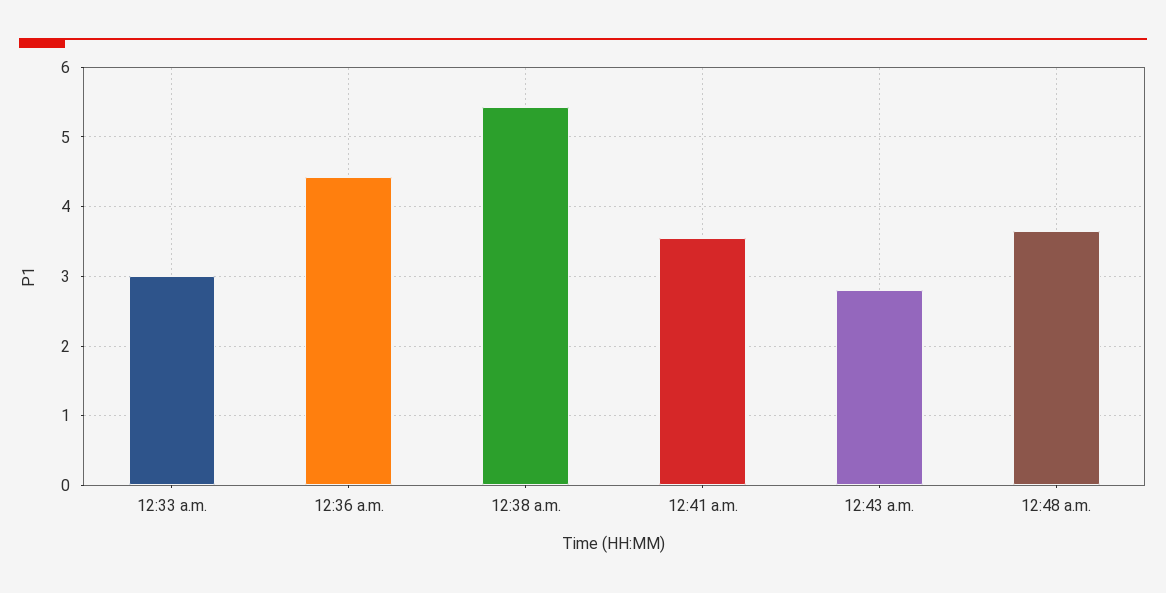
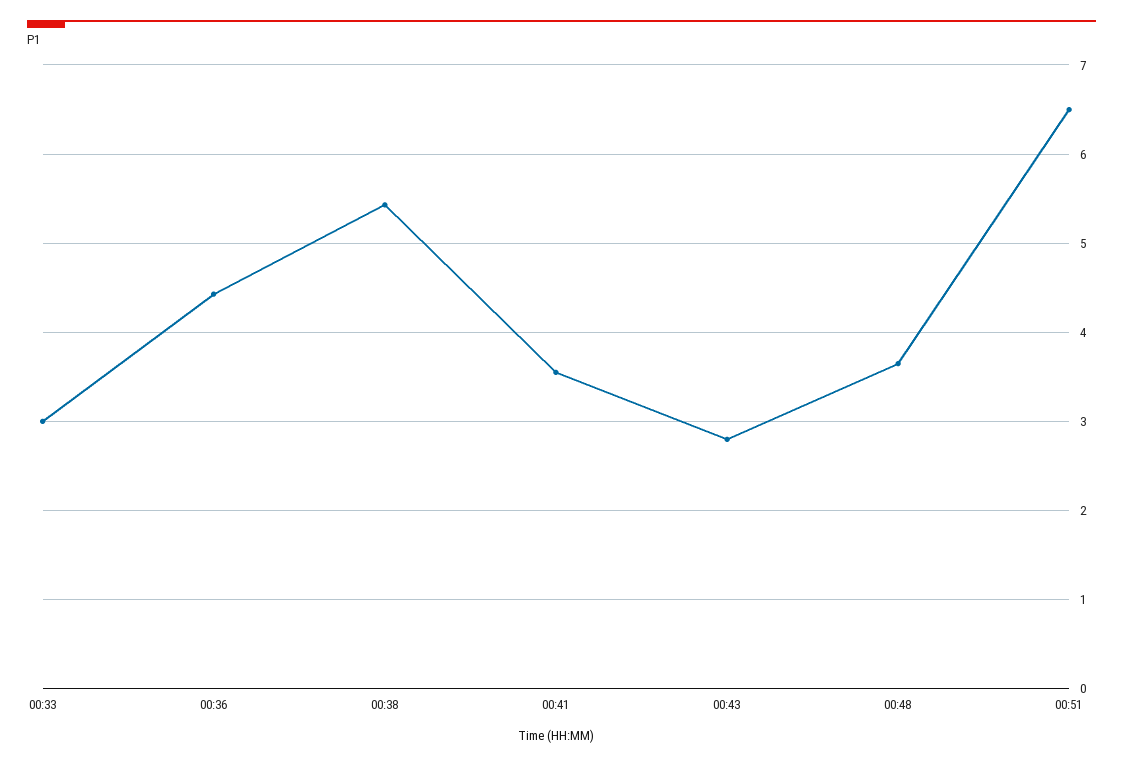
00:51: none -> 6.5

